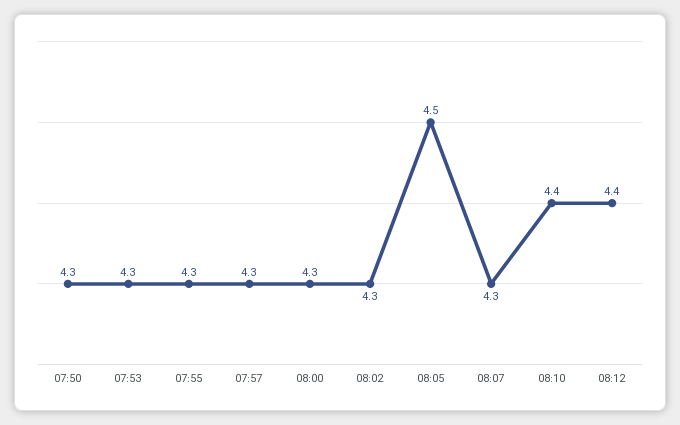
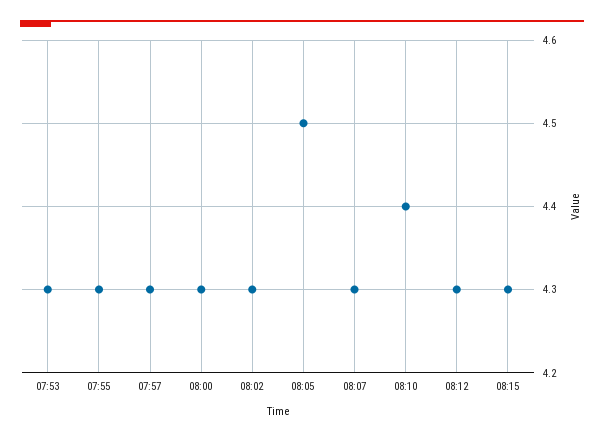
07:50: 4.3 -> none
08:12: 4.4 -> 4.3
08:15: none -> 4.3

